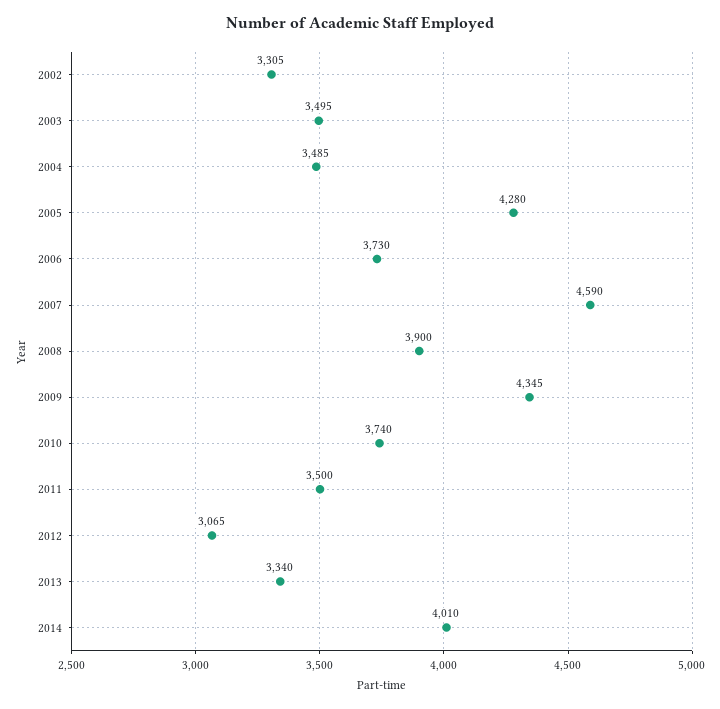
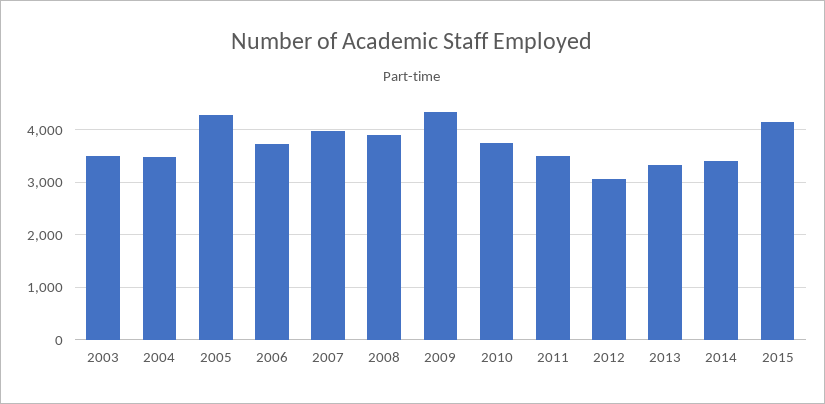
2002: 3305 -> none
2007: 4590 -> 4000
2014: 4010 -> 3400
2015: none -> 4200

